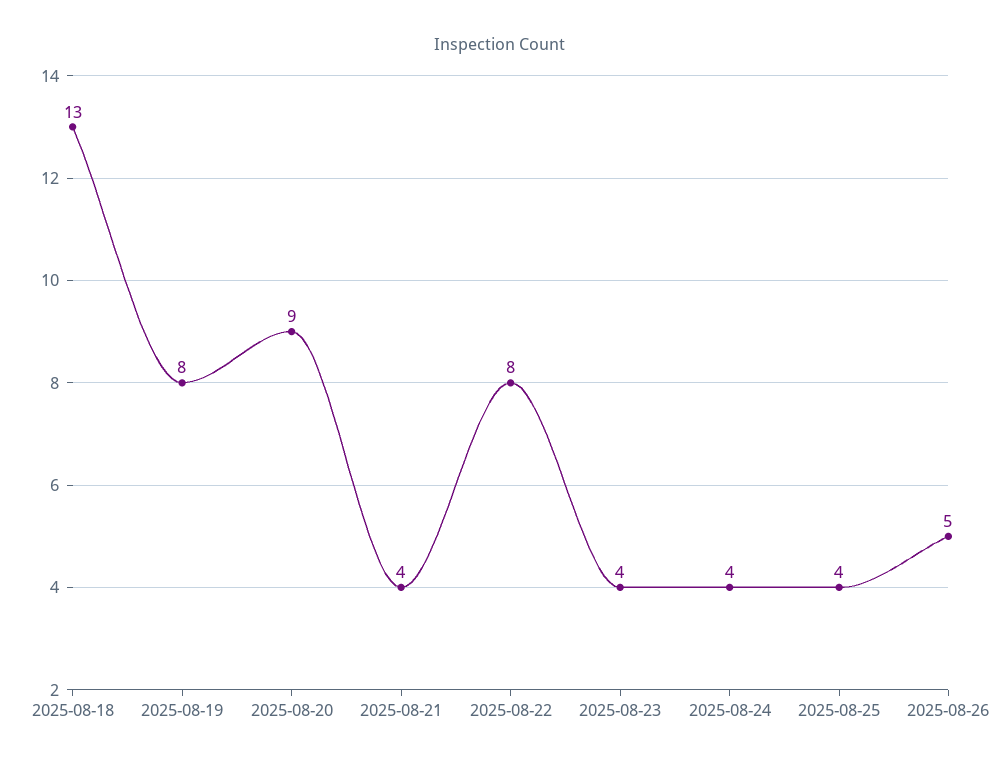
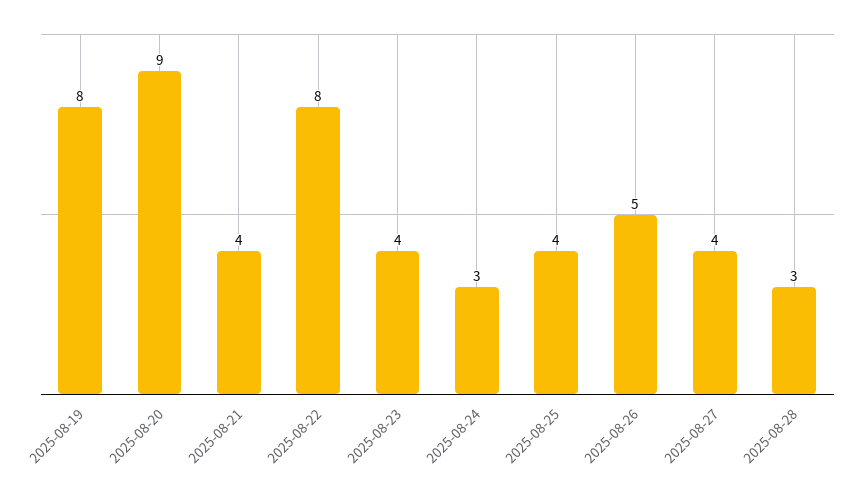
2025-08-18: 13 -> none
2025-08-24: 4 -> 3
2025-08-27: none -> 4
2025-08-28: none -> 3

